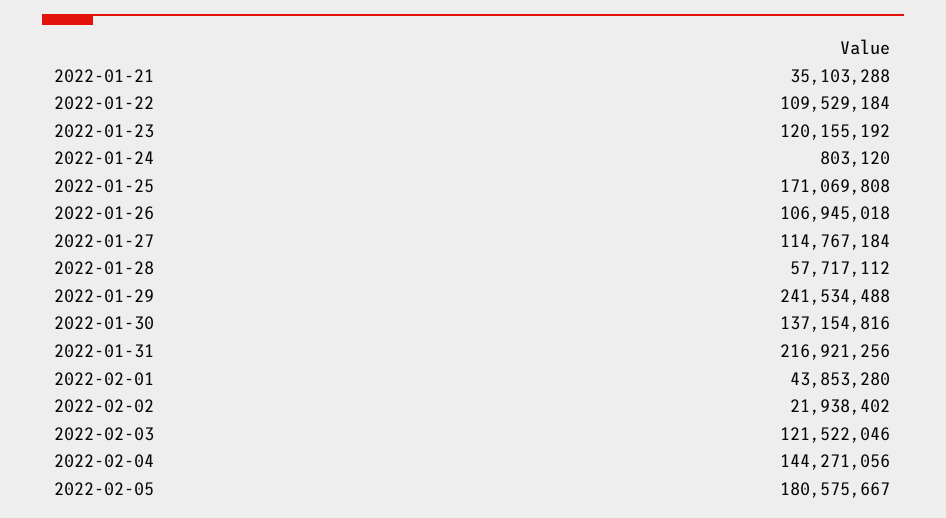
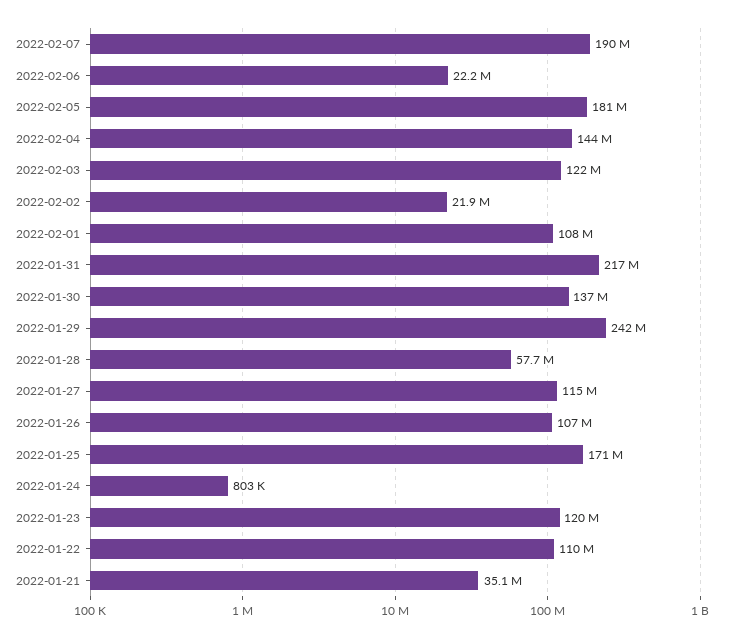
2022-02-01: 43853280 -> 108000000
2022-02-07: none -> 190000000
2022-02-06: none -> 22200000

